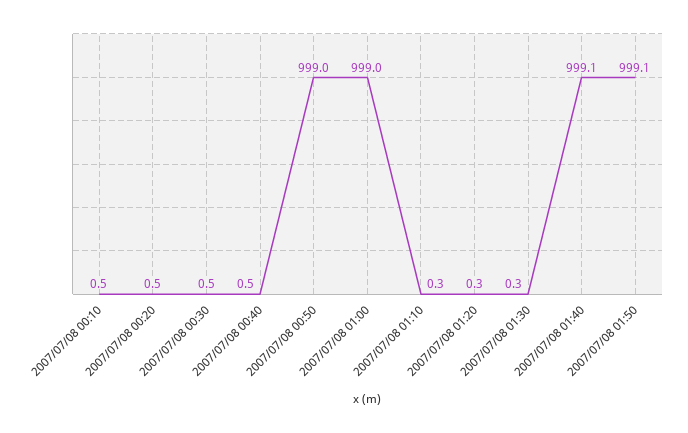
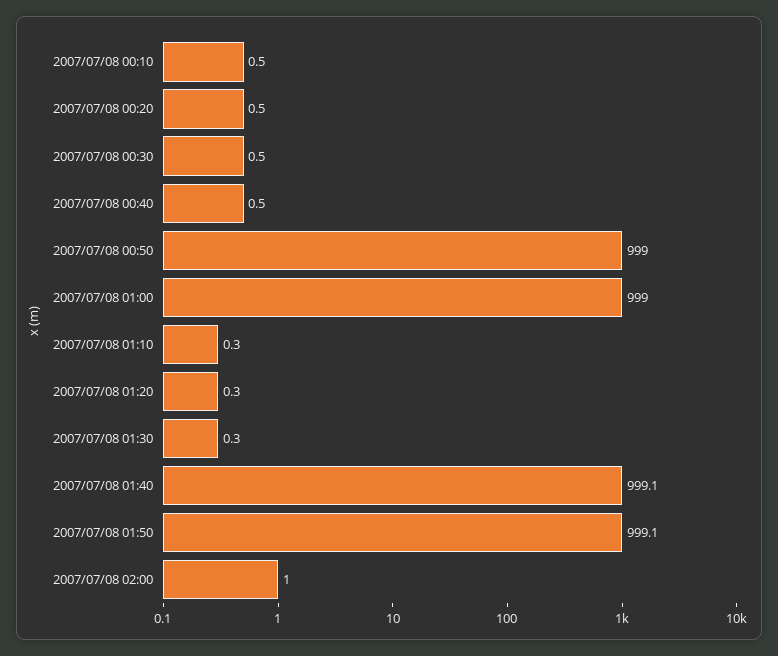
2007/07/08 02:00: none -> 1

